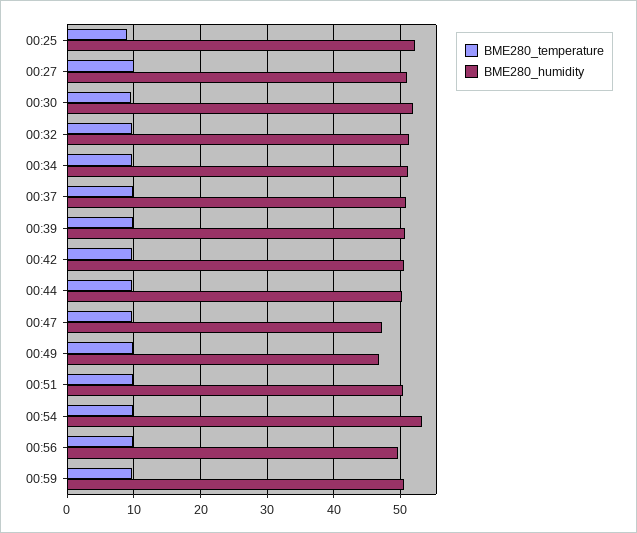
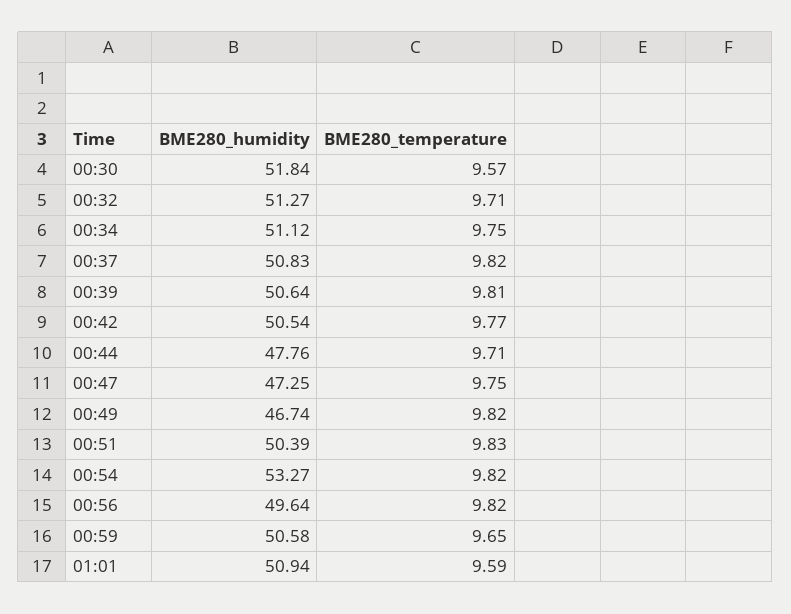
BME280_temperature, 00:25: 9 -> none
BME280_humidity, 00:25: 52 -> none
BME280_temperature, 00:27: 10 -> none
BME280_humidity, 00:27: 51 -> none
BME280_humidity, 00:44: 50 -> 47.76
BME280_humidity, 01:01: none -> 50.94
BME280_temperature, 01:01: none -> 9.59

